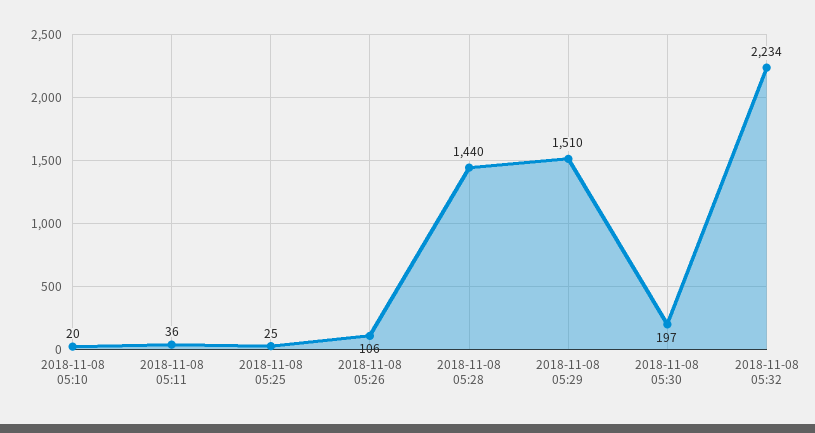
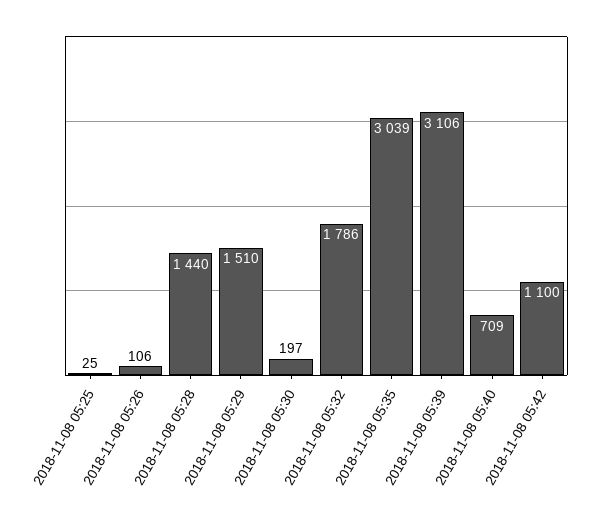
2018-11-08 05:10: 20 -> none
2018-11-08 05:11: 36 -> none
2018-11-08 05:32: 2234 -> 1786
2018-11-08 05:35: none -> 3039
2018-11-08 05:39: none -> 3106
2018-11-08 05:40: none -> 709
2018-11-08 05:42: none -> 1100

